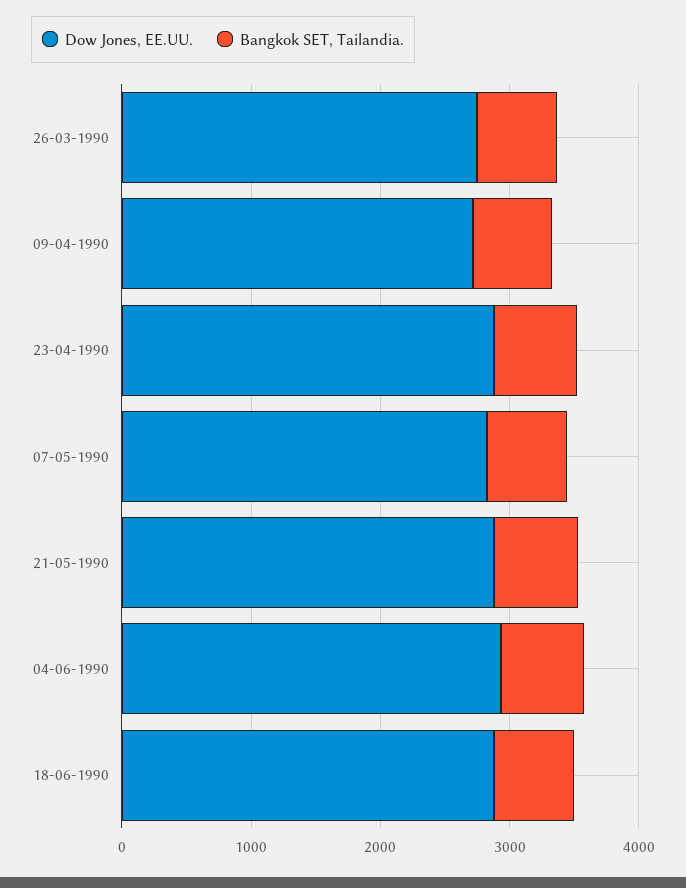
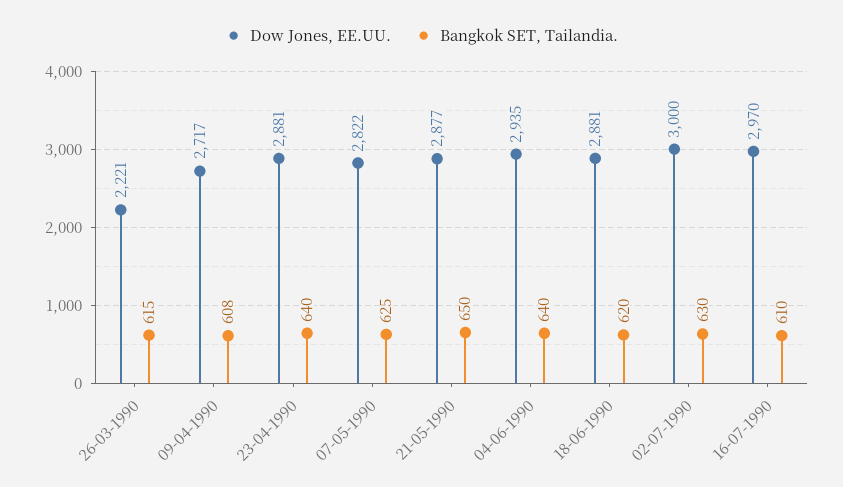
Dow Jones, EE.UU., 26-03-1990: 2800 -> 2221
Dow Jones, EE.UU., 02-07-1990: none -> 3000
Bangkok SET, Tailandia., 02-07-1990: none -> 630
Dow Jones, EE.UU., 16-07-1990: none -> 2970
Bangkok SET, Tailandia., 16-07-1990: none -> 610

